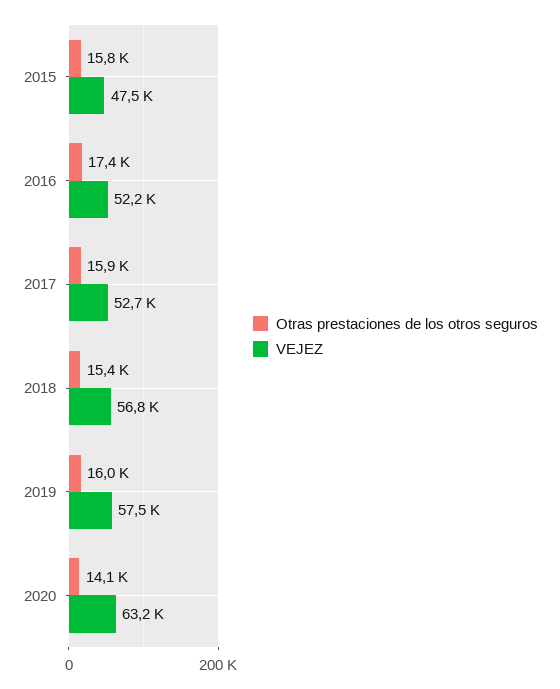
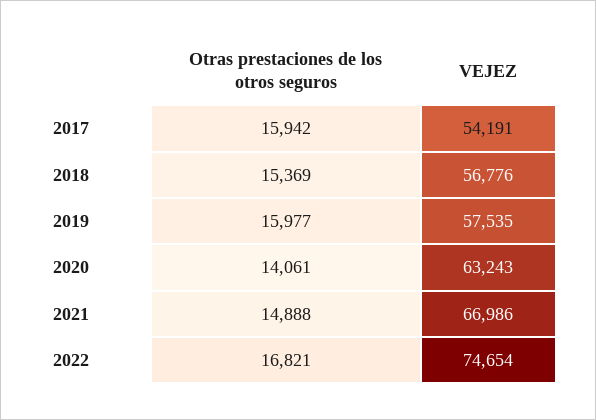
Otras prestaciones de los otros seguros, 2015: 15800 -> none
VEJEZ, 2015: 47500 -> none
Otras prestaciones de los otros seguros, 2016: 17400 -> none
VEJEZ, 2016: 52200 -> none
VEJEZ, 2017: 52700 -> 54191
Otras prestaciones de los otros seguros, 2021: none -> 14888
VEJEZ, 2021: none -> 66986
Otras prestaciones de los otros seguros, 2022: none -> 16821
VEJEZ, 2022: none -> 74654

